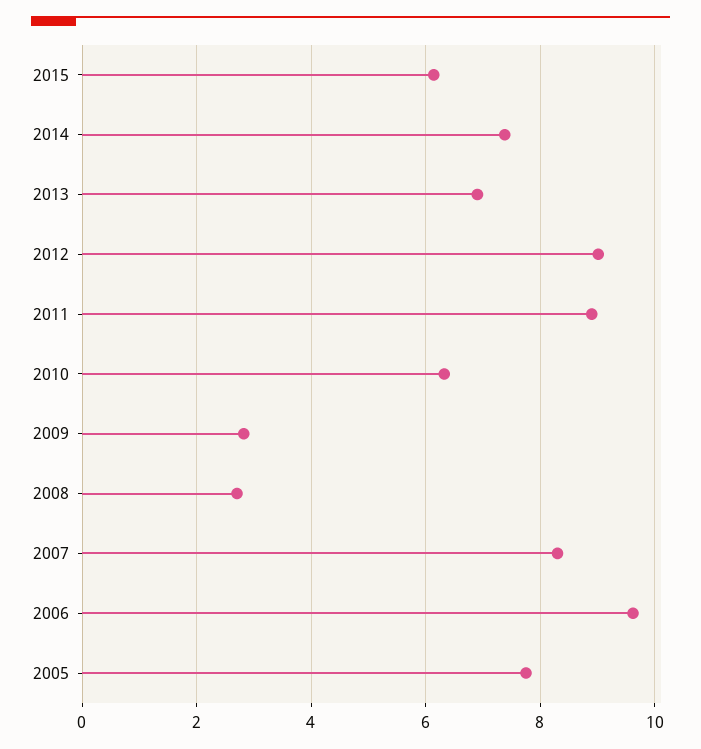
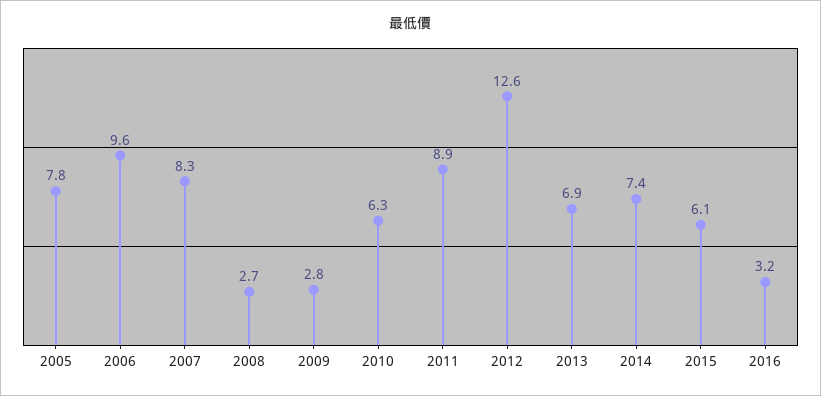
2012: 9 -> 12.6
2016: none -> 3.2

